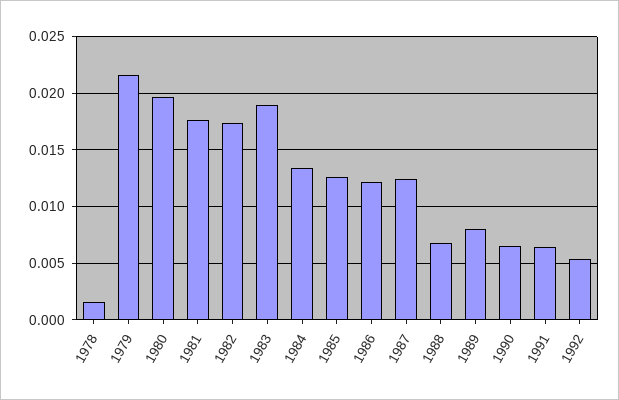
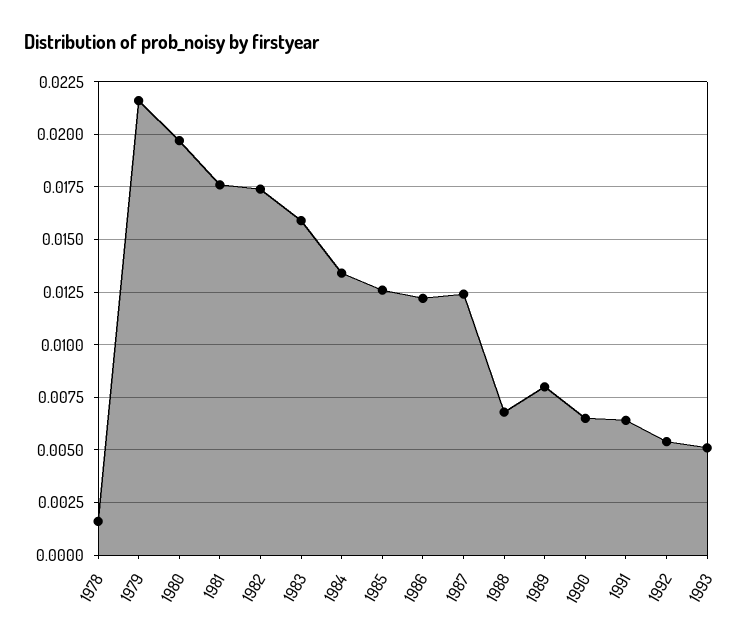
1983: 0.019 -> 0.016
1993: none -> 0.005

